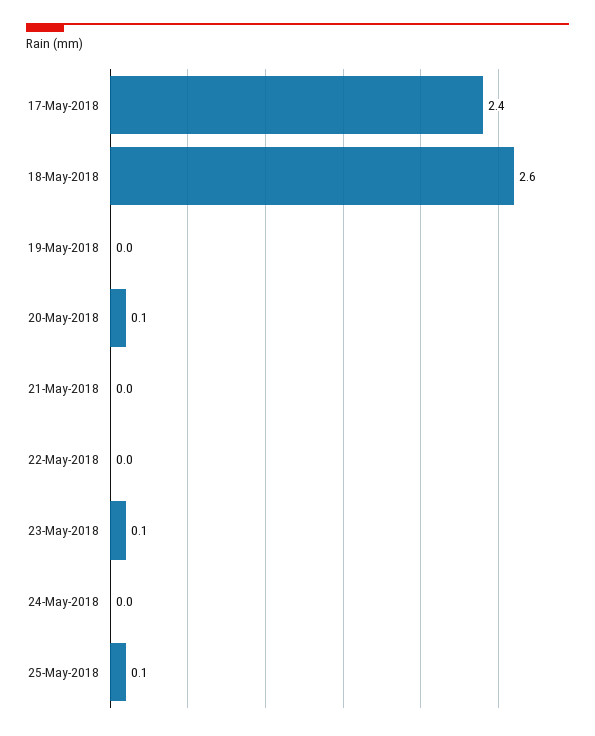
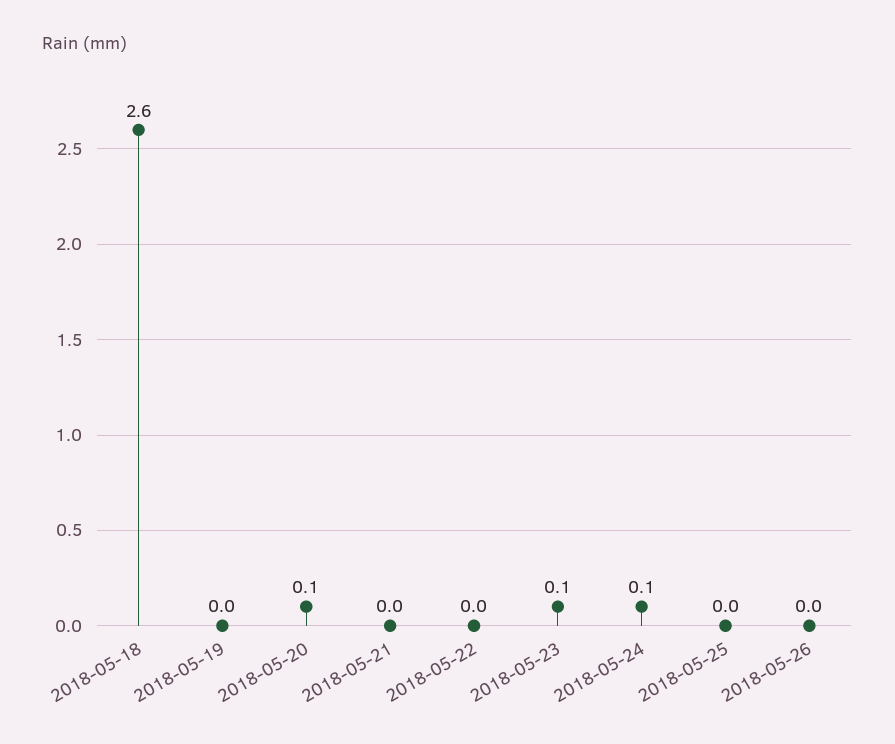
17-May-2018: 2.4 -> none
24-May-2018: 0 -> 0.1
25-May-2018: 0.1 -> 0
2018-05-26: none -> 0

